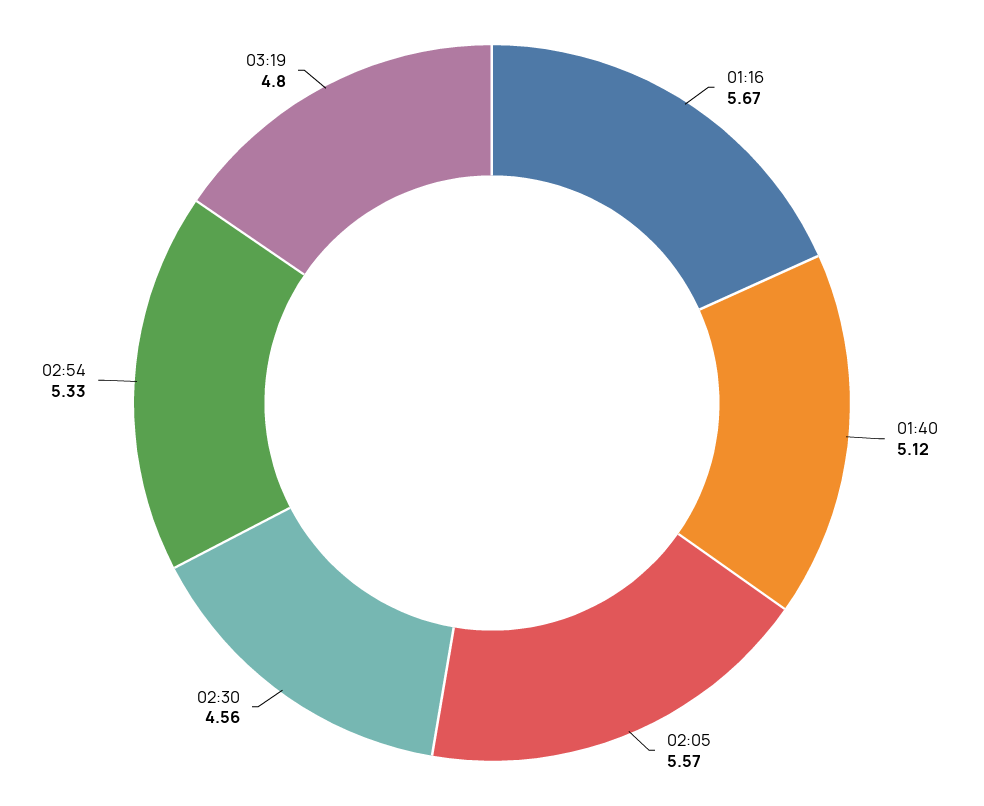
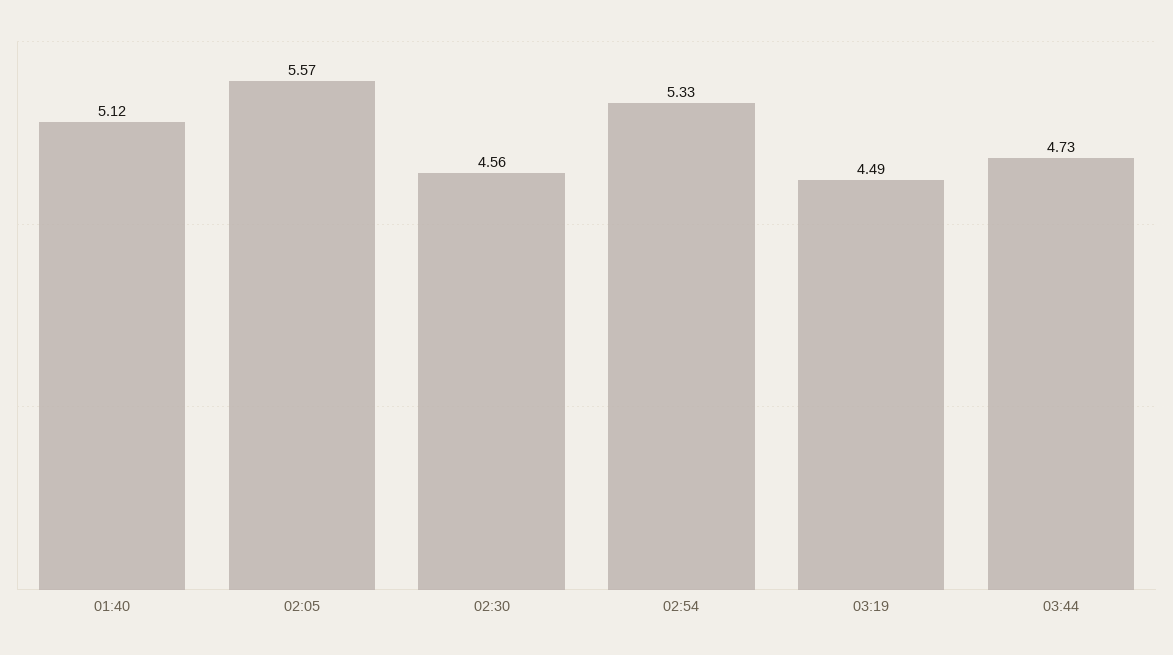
01:16: 5.67 -> none
03:19: 4.8 -> 4.49
03:44: none -> 4.73

